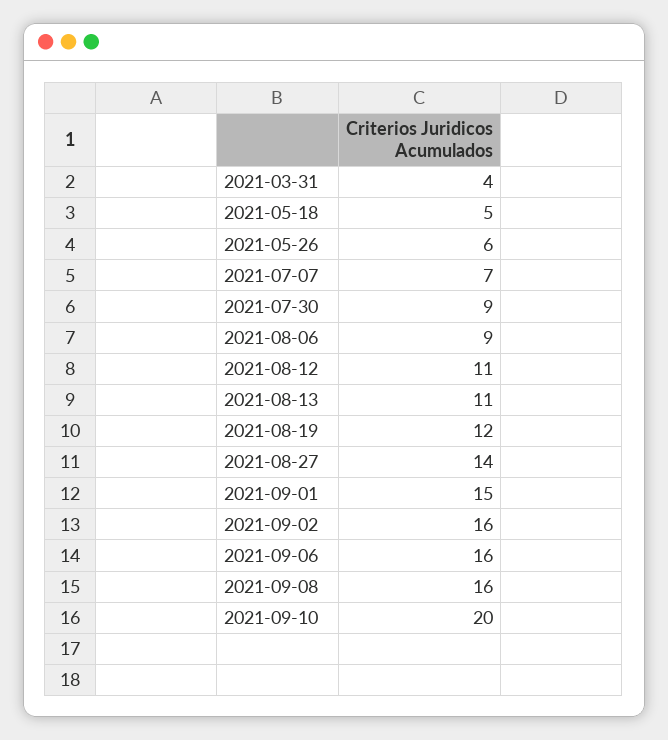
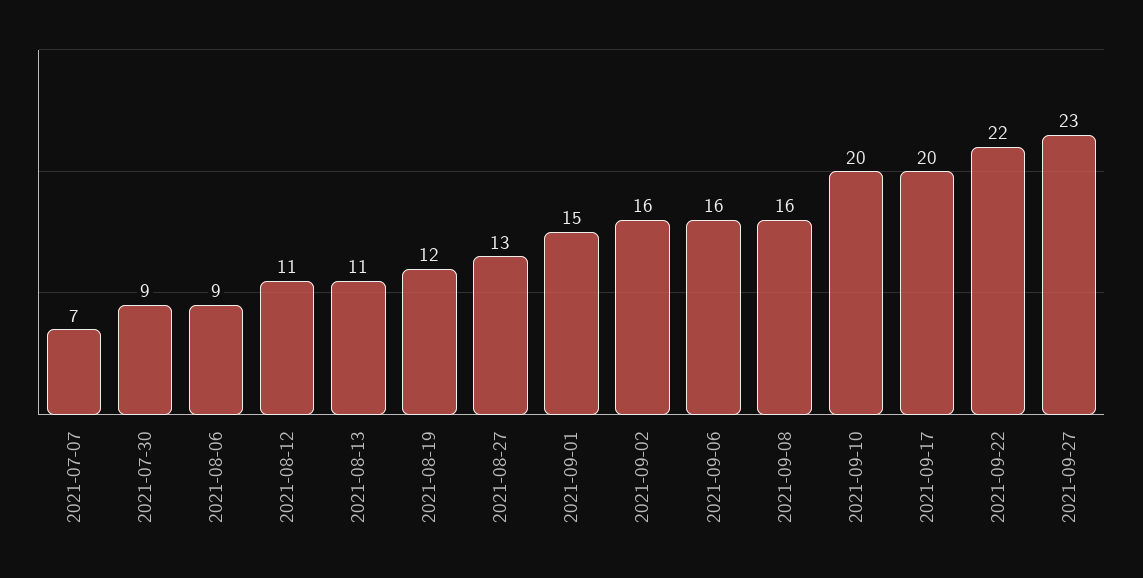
2021-03-31: 4 -> none
2021-05-18: 5 -> none
2021-05-26: 6 -> none
2021-08-27: 14 -> 13
2021-09-17: none -> 20
2021-09-22: none -> 22
2021-09-27: none -> 23

